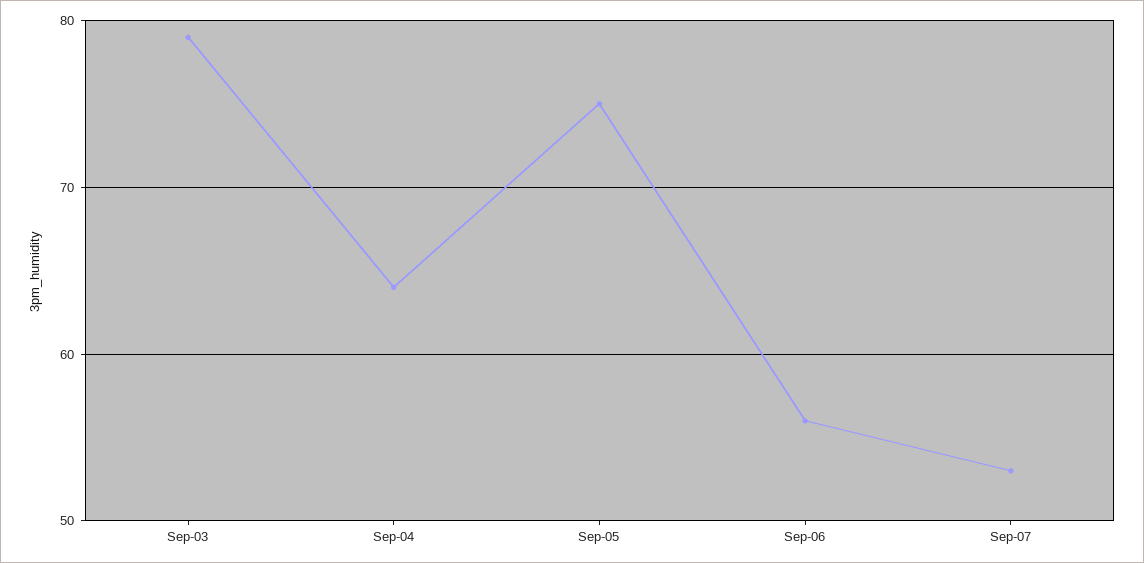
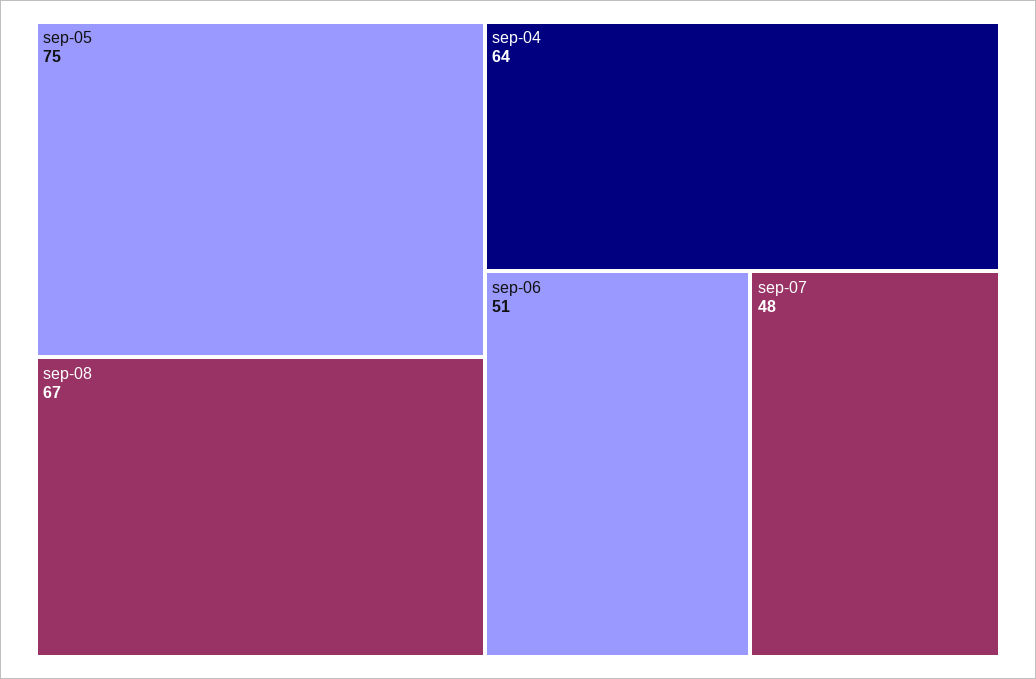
Sep-03: 79 -> none
Sep-06: 56 -> 51
Sep-07: 53 -> 48
sep-08: none -> 67

